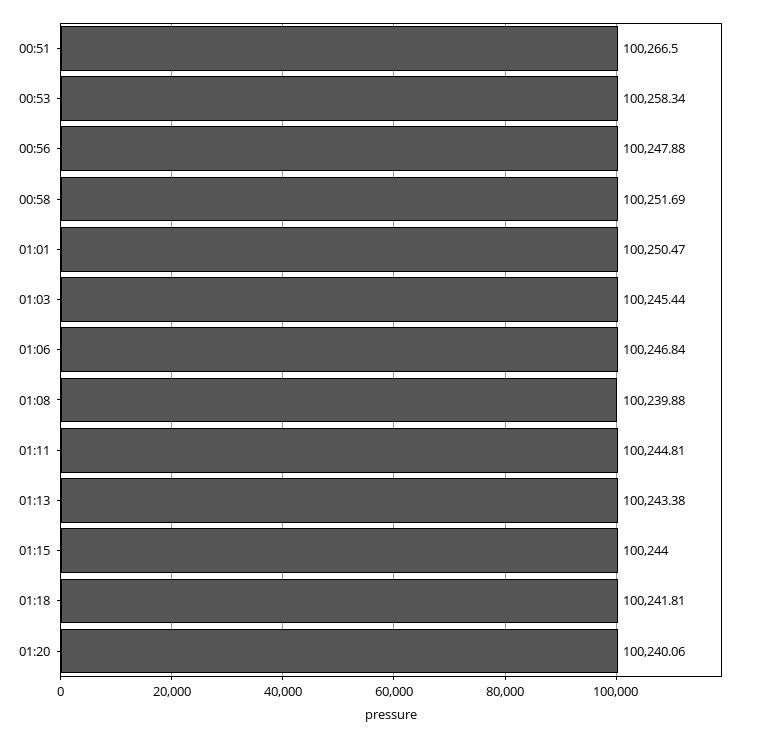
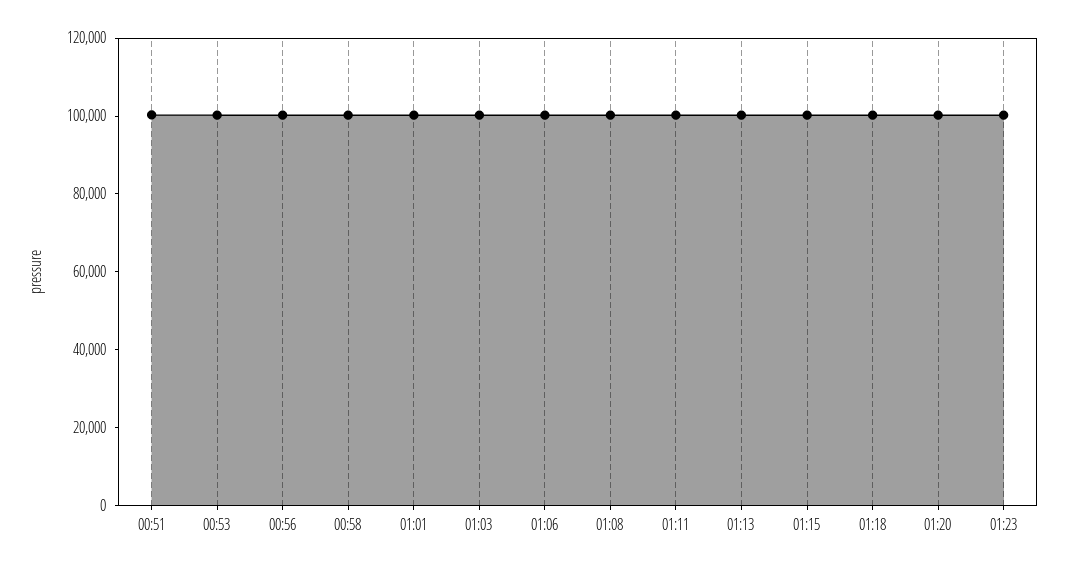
01:23: none -> 100000

